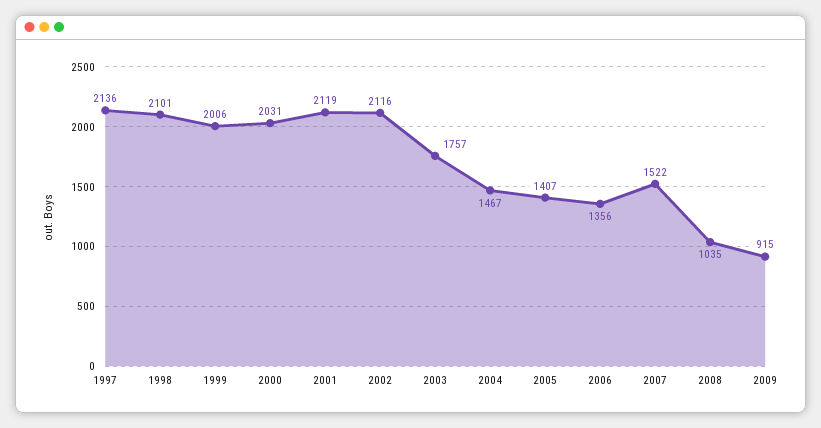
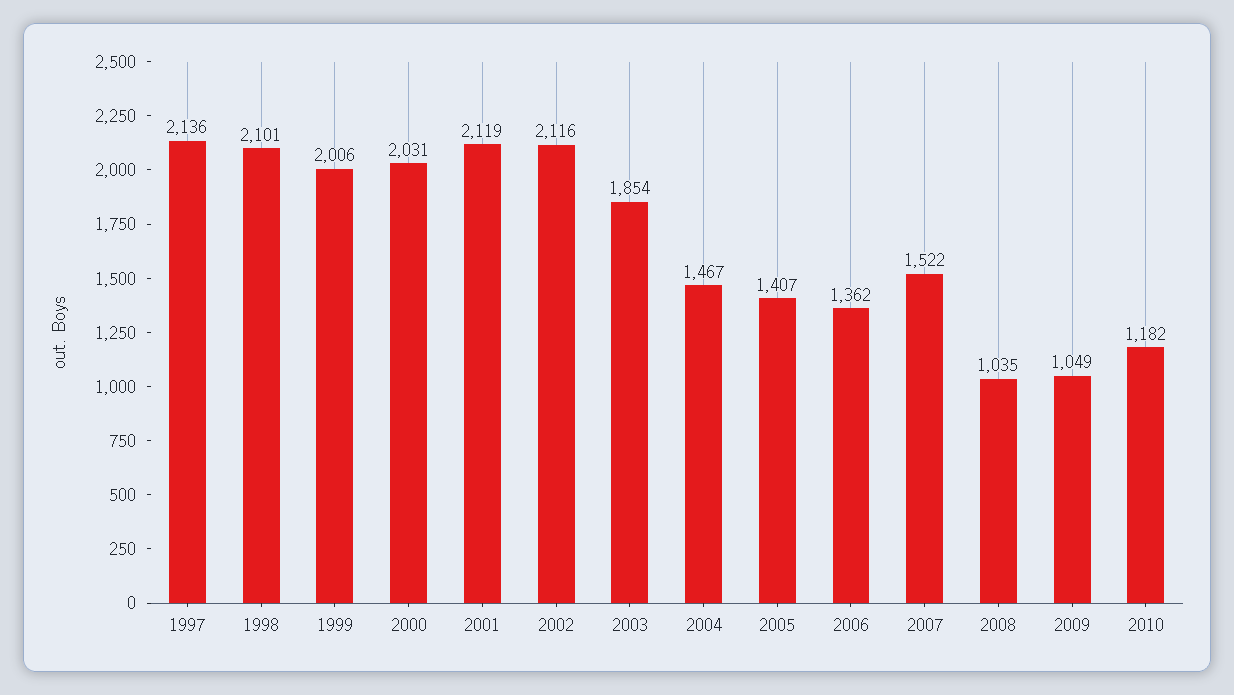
2003: 1757 -> 1854
2006: 1356 -> 1362
2009: 915 -> 1049
2010: none -> 1182

